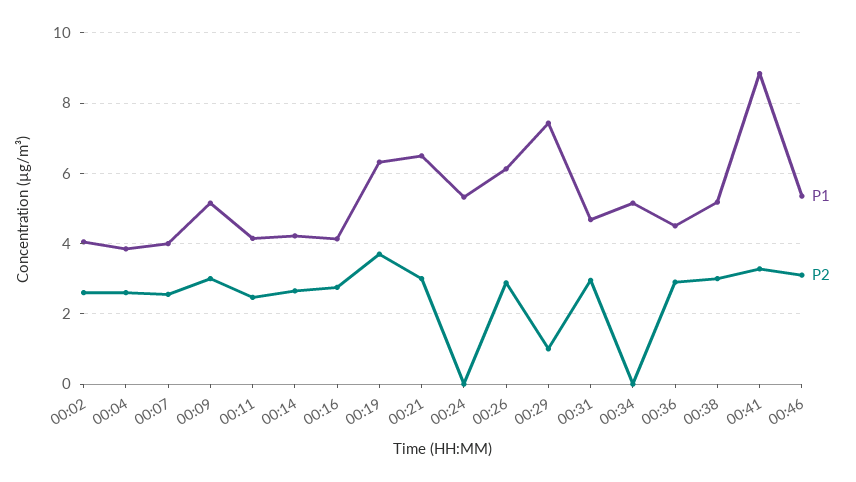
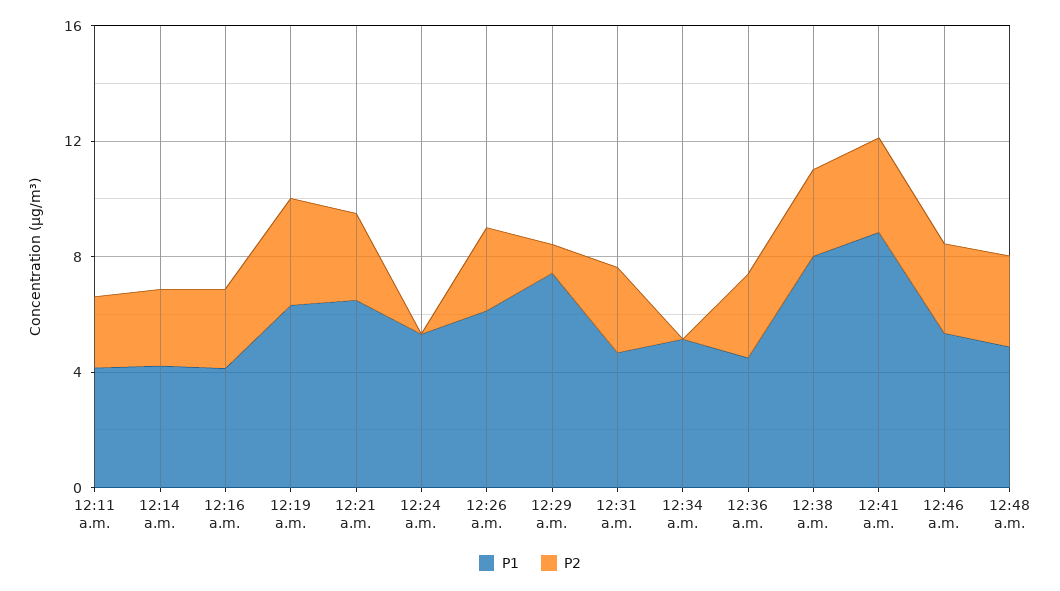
P1, 00:02: 4 -> none
P2, 00:02: 2.6 -> none
P1, 00:04: 3.8 -> none
P2, 00:04: 2.6 -> none
P1, 00:07: 4 -> none
P2, 00:07: 2.6 -> none
P1, 00:09: 5.2 -> none
P2, 00:09: 3 -> none
P1, 00:38: 5.2 -> 8
P1, 12:48 a.m.: none -> 5
P2, 12:48 a.m.: none -> 3

